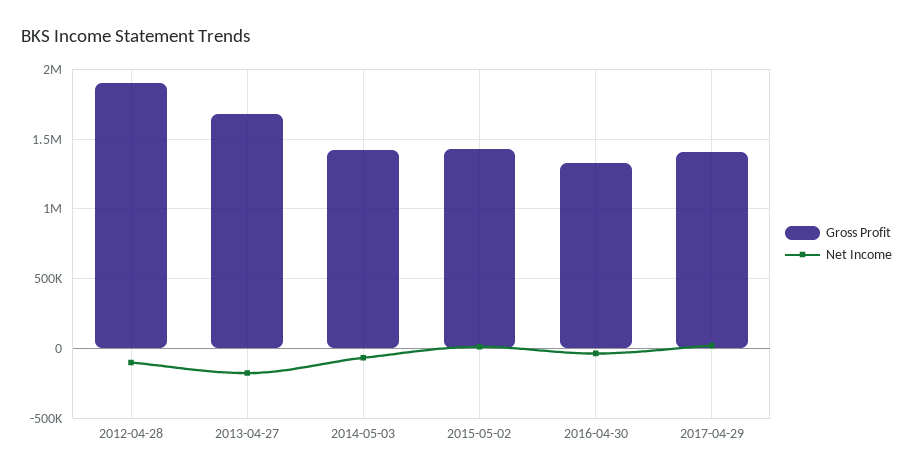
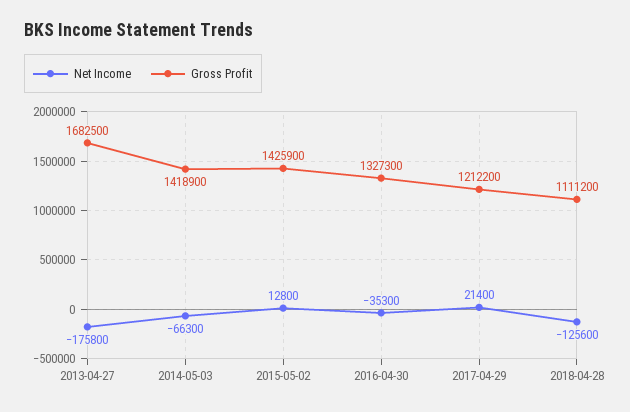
Gross Profit, 2012-04-28: 1900000 -> none
Net Income, 2012-04-28: -100000 -> none
Gross Profit, 2017-04-29: 1400000 -> 1212200
Net Income, 2018-04-28: none -> -125600
Gross Profit, 2018-04-28: none -> 1111200

